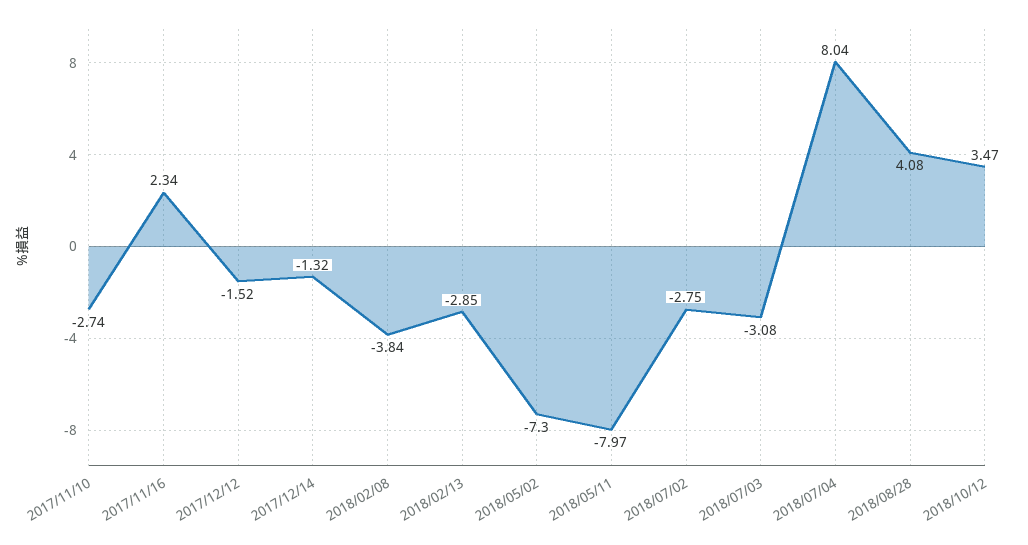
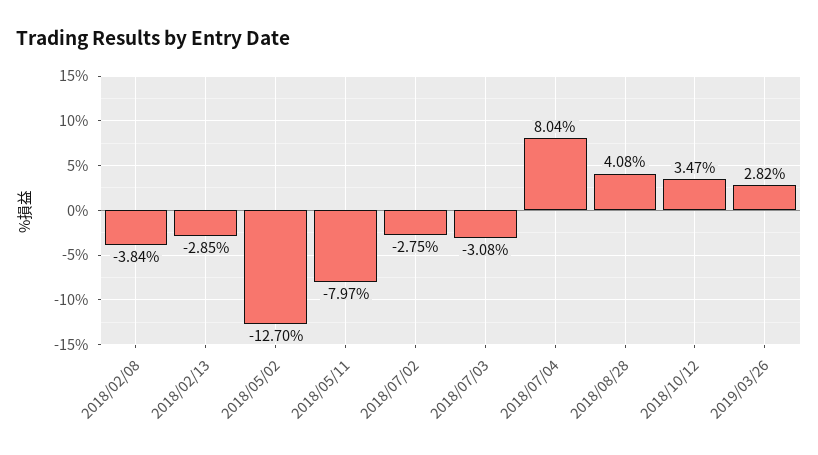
2017/11/10: -2.74 -> none
2017/11/16: 2.34 -> none
2017/12/12: -1.52 -> none
2017/12/14: -1.32 -> none
2018/05/02: -7.3 -> -12.7
2019/03/26: none -> 2.82

